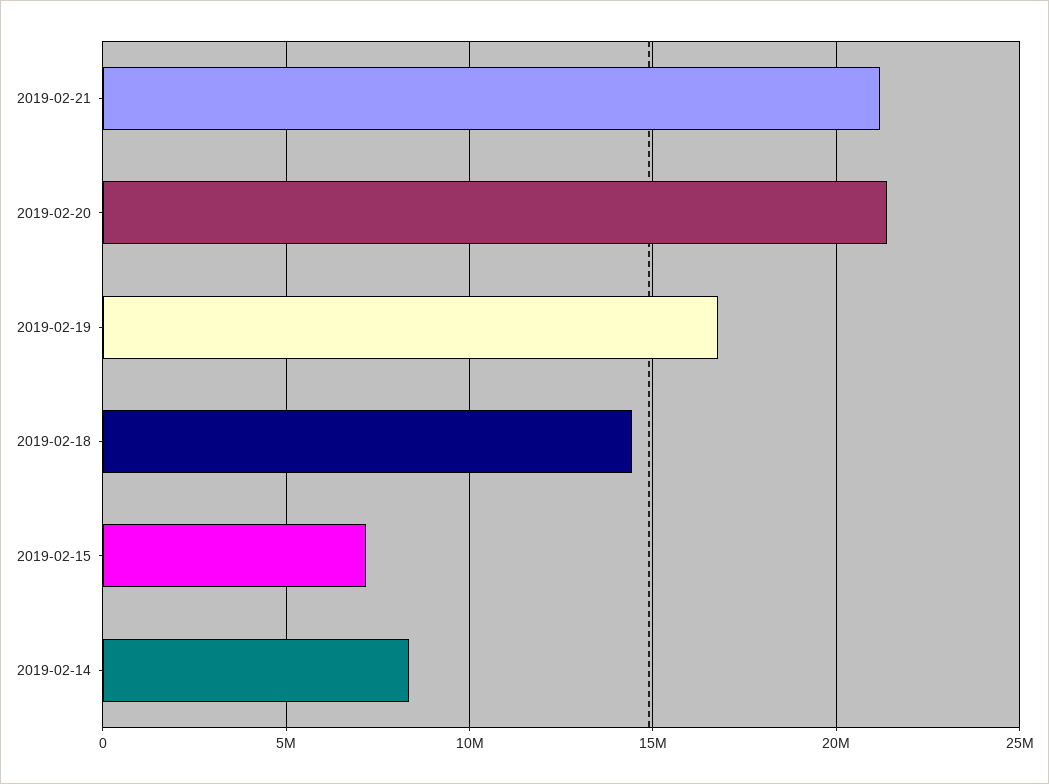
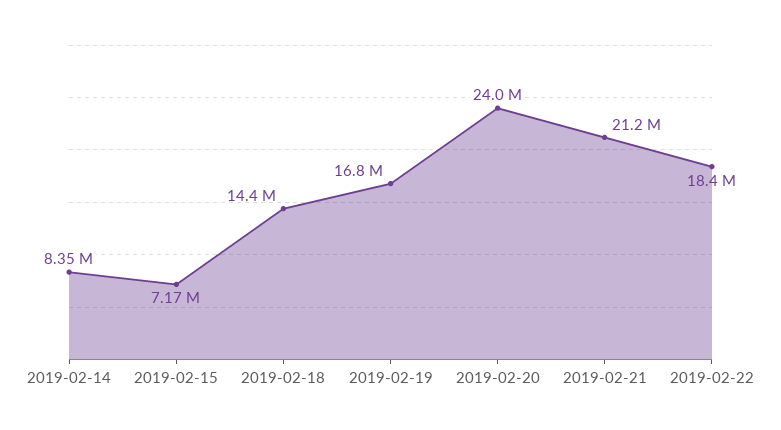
2019-02-20: 21500000 -> 24000000
2019-02-22: none -> 18400000

